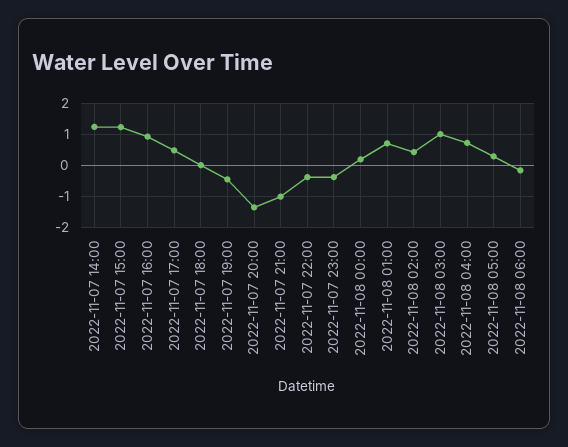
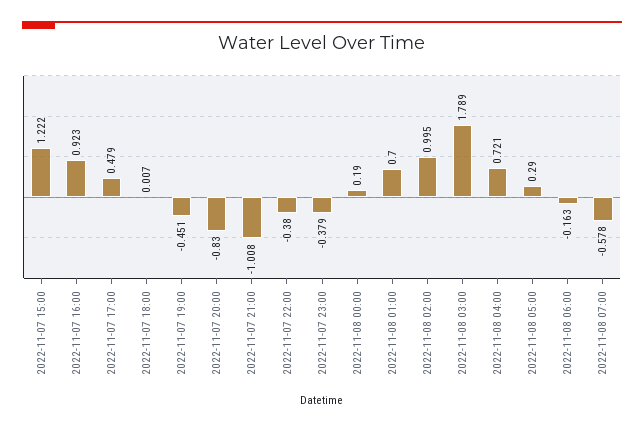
2022-11-07 14:00: 1.2 -> none
2022-11-07 20:00: -1.4 -> -0.83
2022-11-08 02:00: 0.4 -> 0.995
2022-11-08 03:00: 1 -> 1.789
2022-11-08 07:00: none -> -0.578

